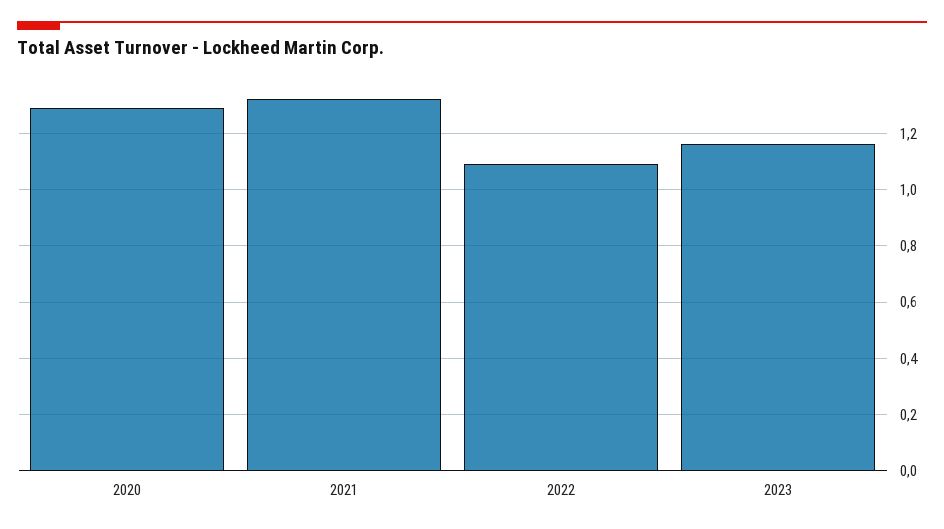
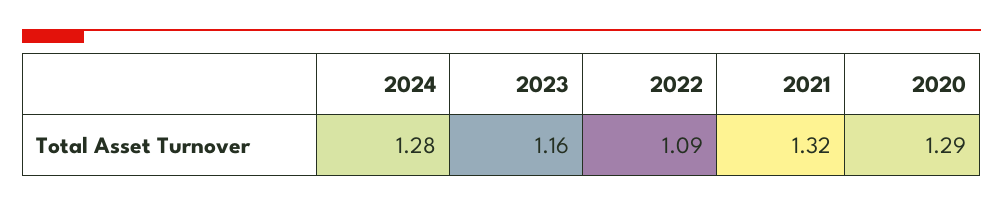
2024: none -> 1.28

